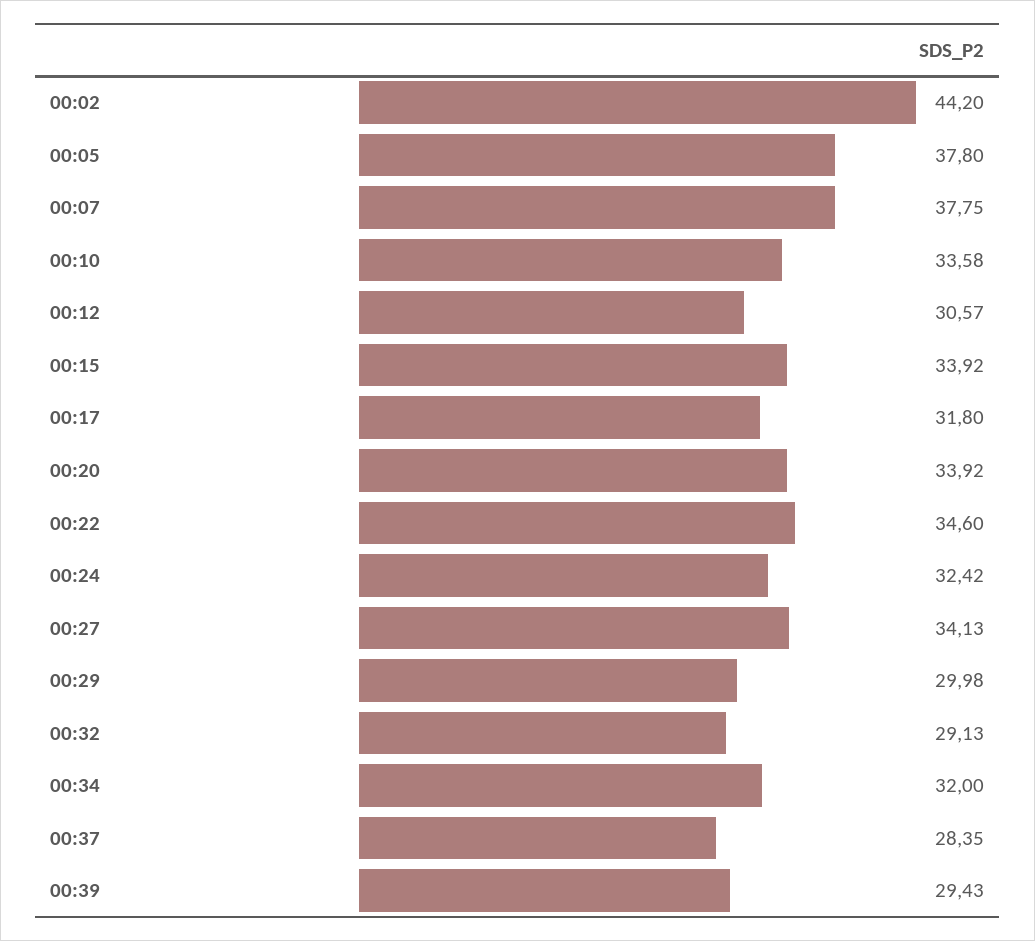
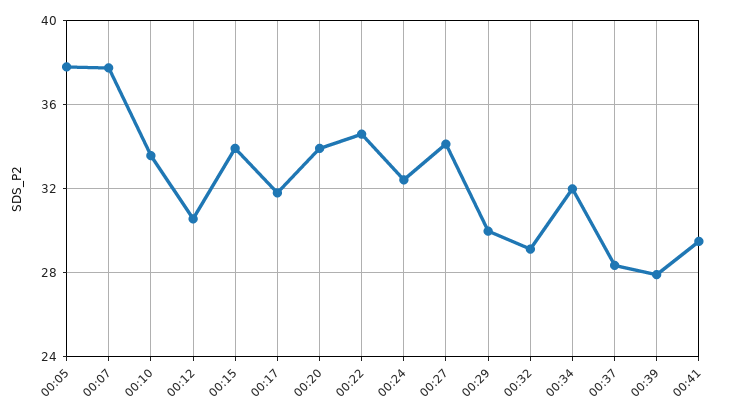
00:02: 44.2 -> none
00:39: 29.43 -> 28
00:41: none -> 29.5

